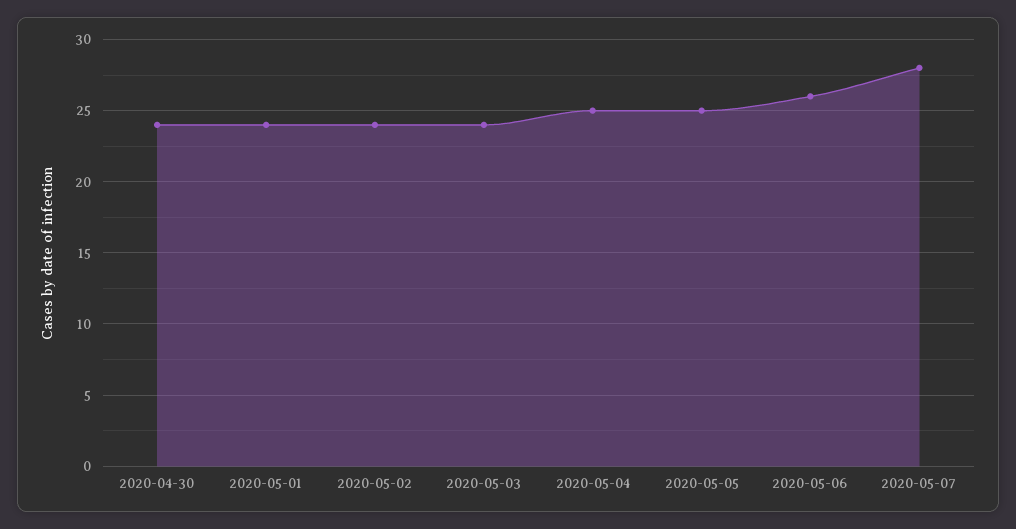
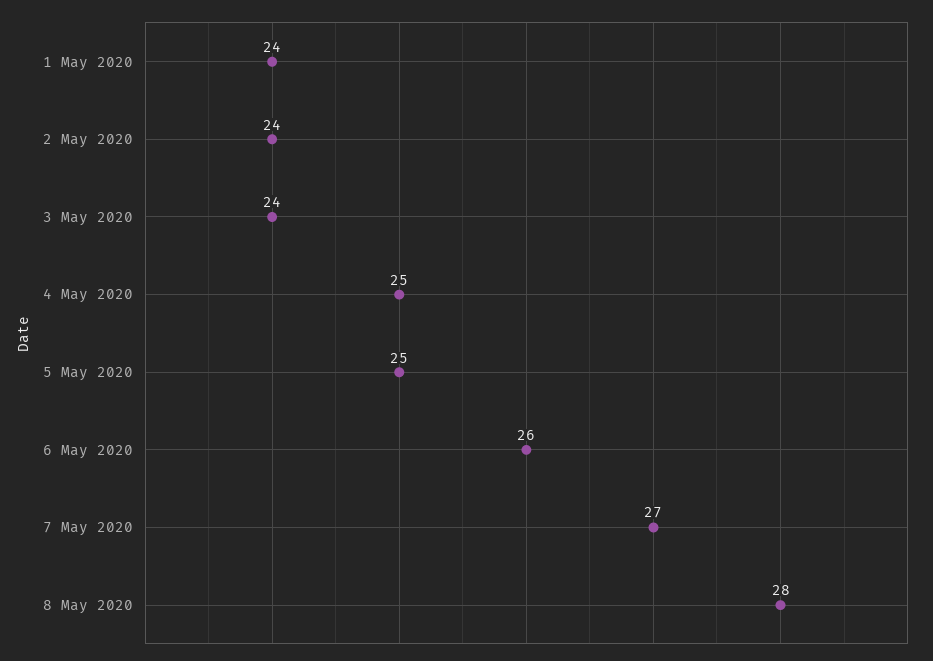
2020-04-30: 24 -> none
2020-05-07: 28 -> 27
8 May 2020: none -> 28

